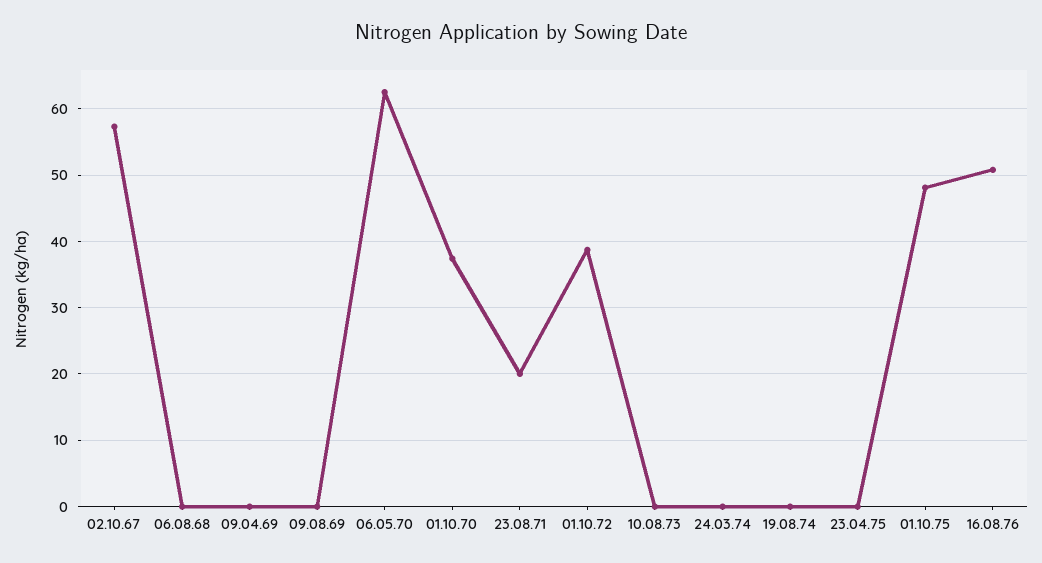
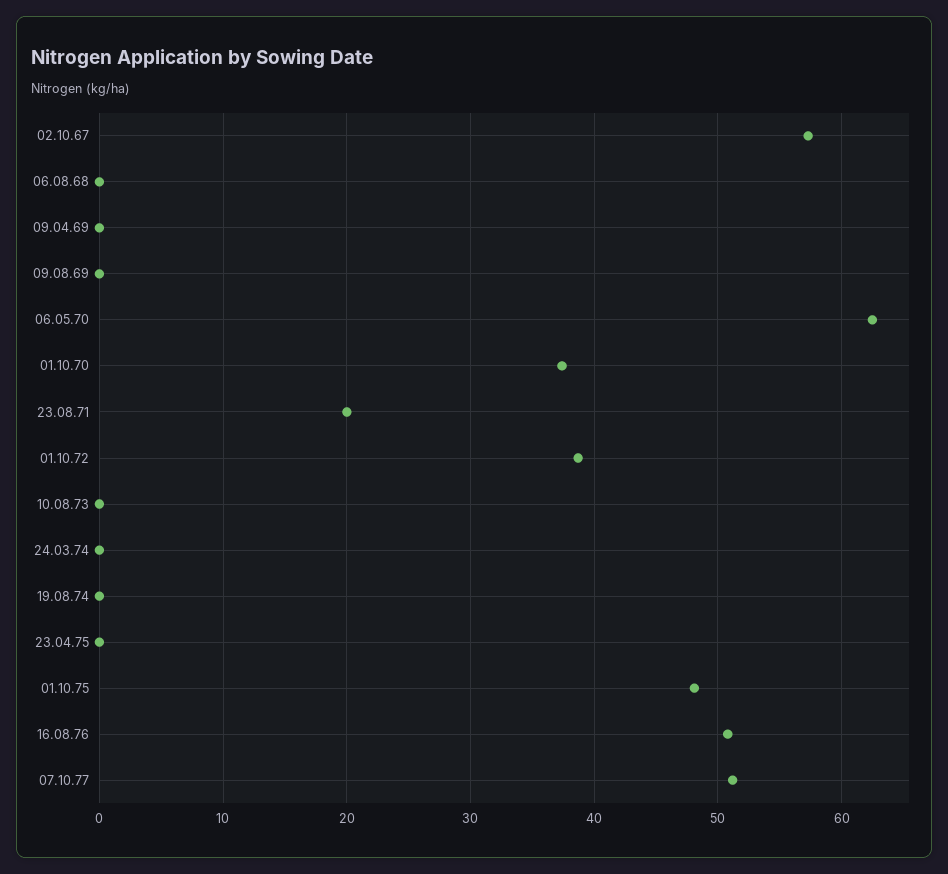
07.10.77: none -> 51

